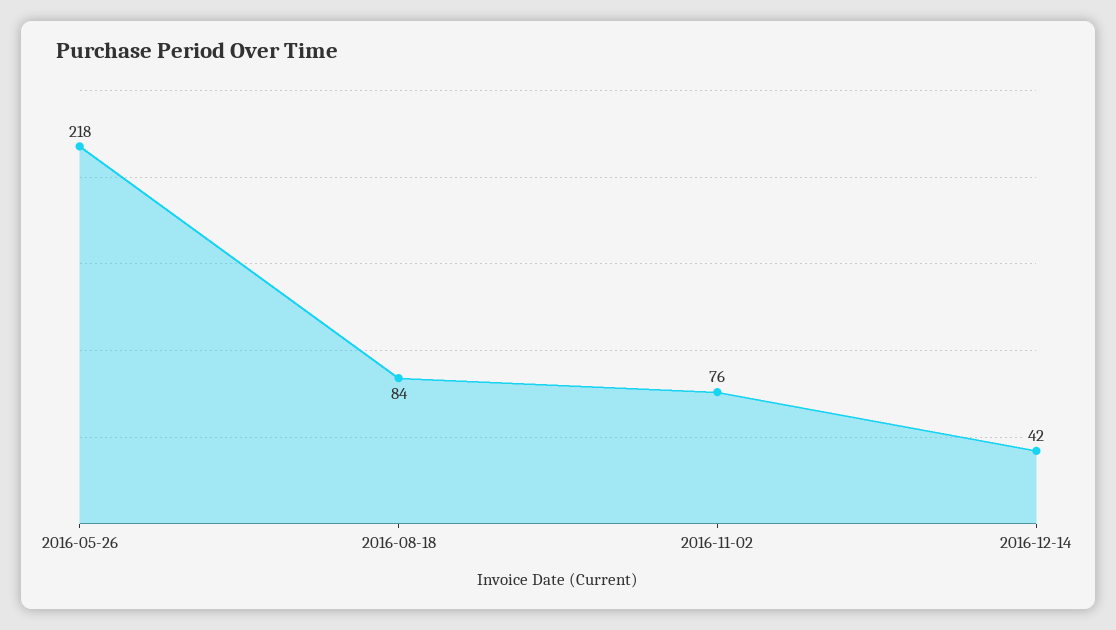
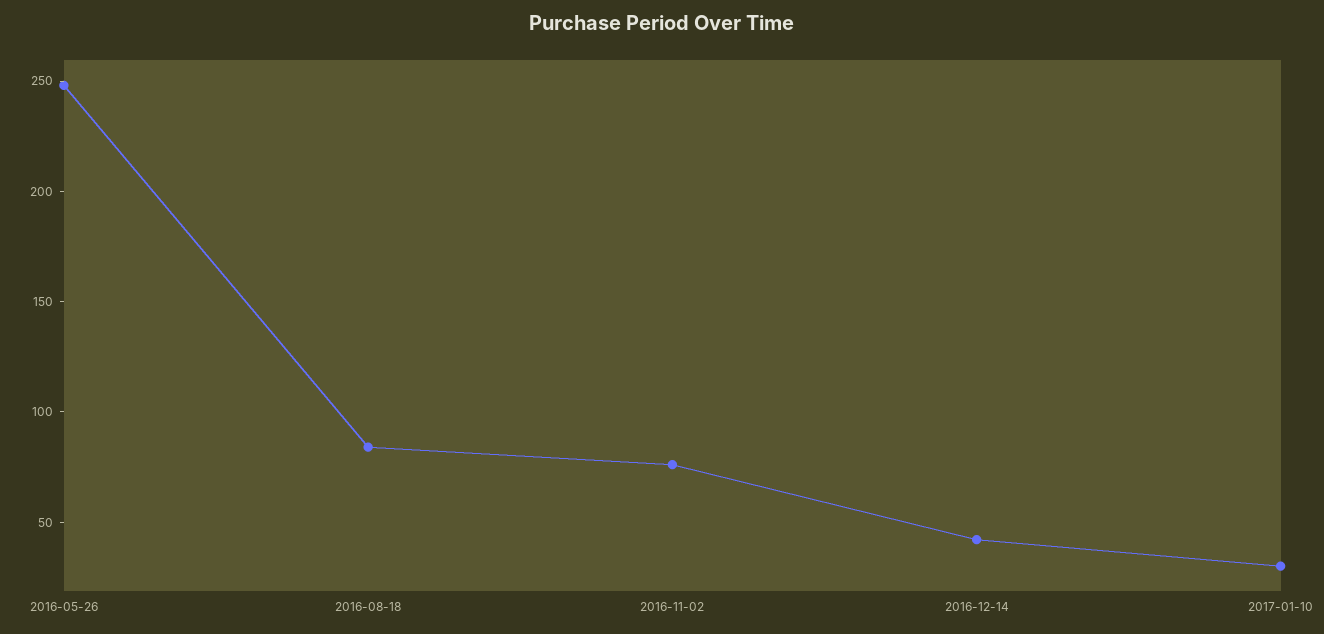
2016-05-26: 218 -> 250
2017-01-10: none -> 30

